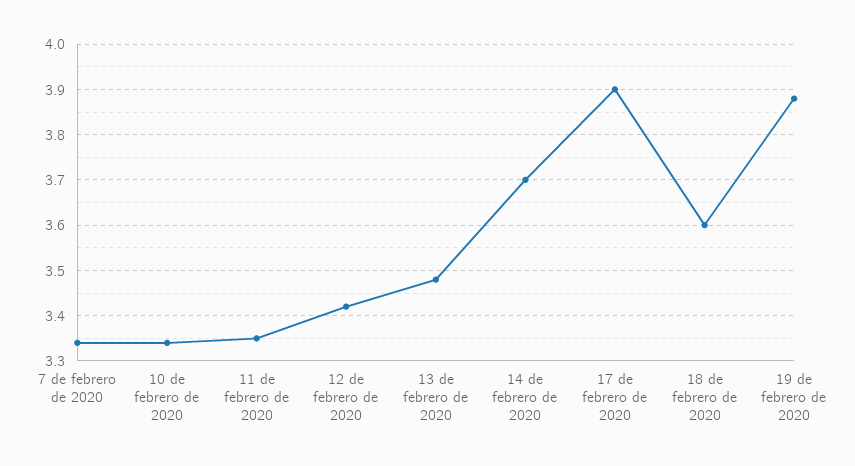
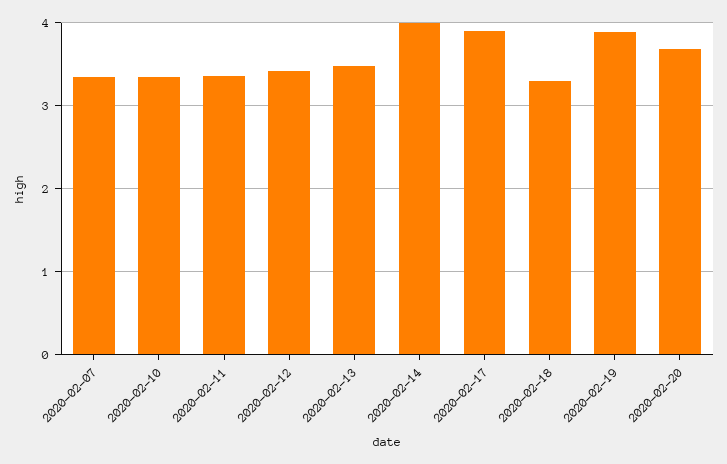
14 de febrero de 2020: 3.7 -> 4
18 de febrero de 2020: 3.6 -> 3.3
2020-02-20: none -> 3.7

